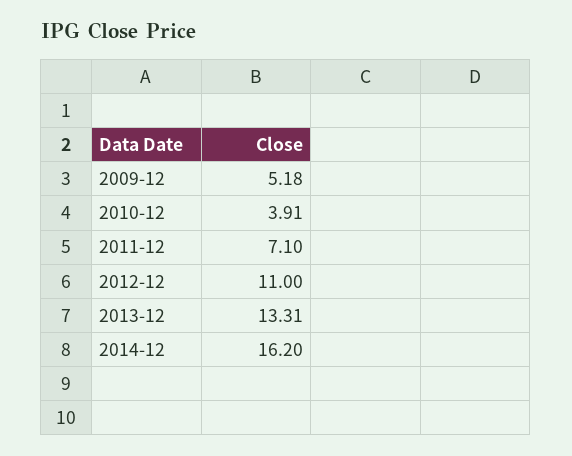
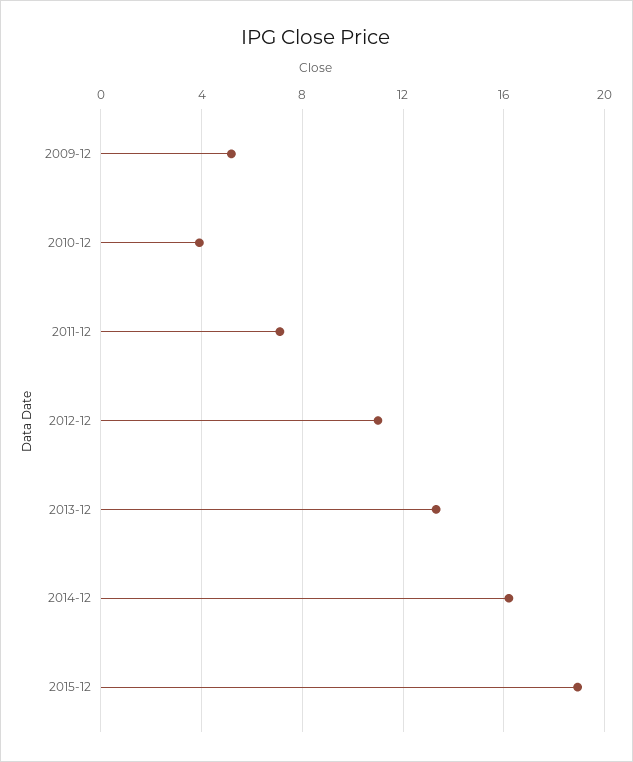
2015-12: none -> 19

